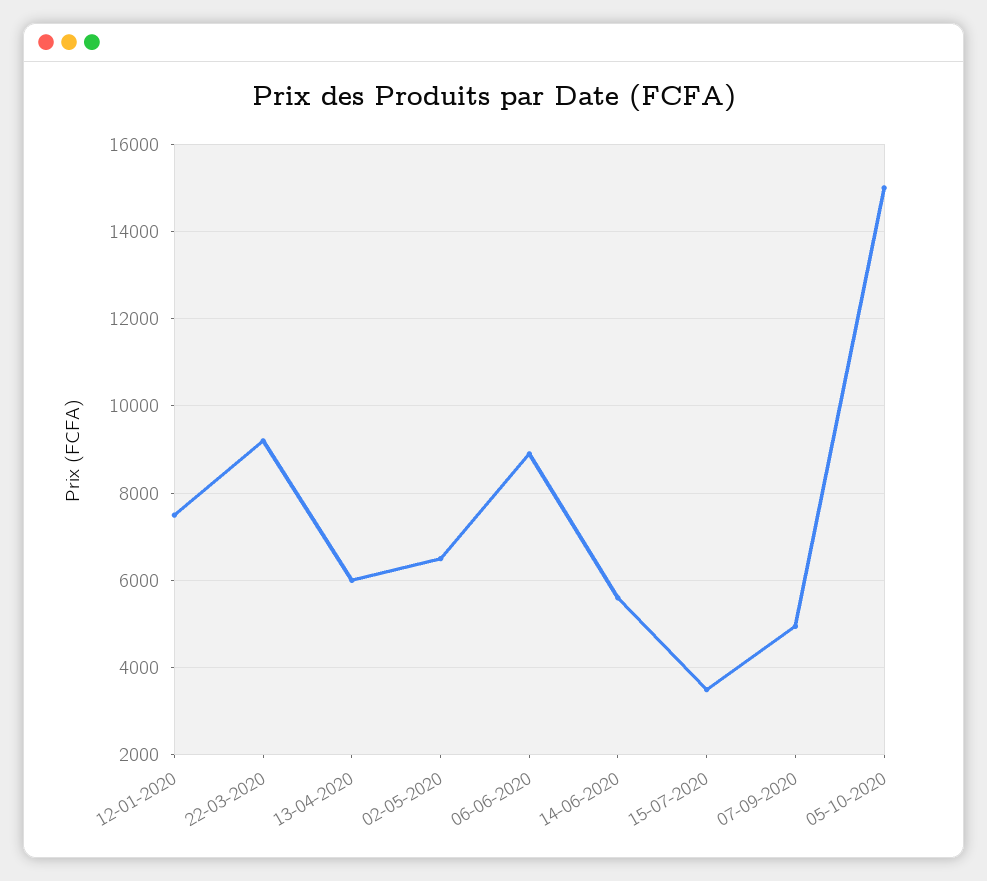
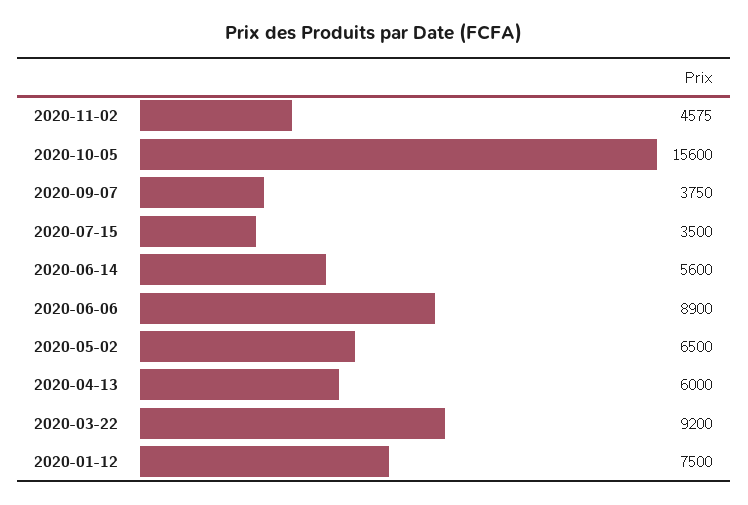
07-09-2020: 5000 -> 3750
05-10-2020: 15000 -> 15600
2020-11-02: none -> 4575

